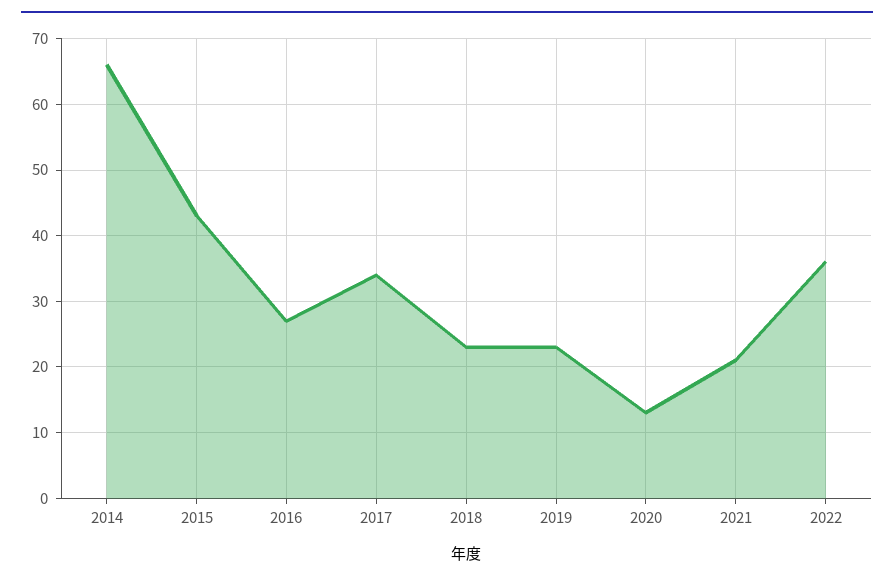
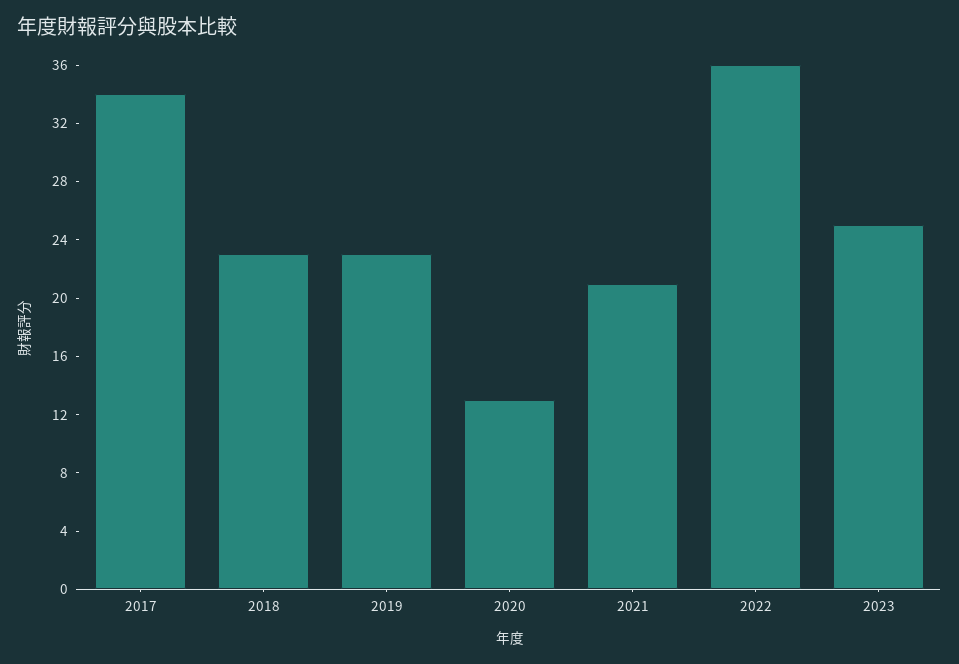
2014: 66 -> none
2015: 43 -> none
2016: 27 -> none
2023: none -> 25

